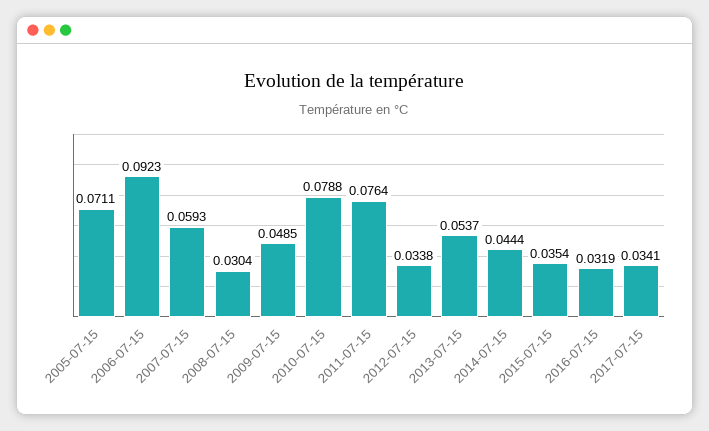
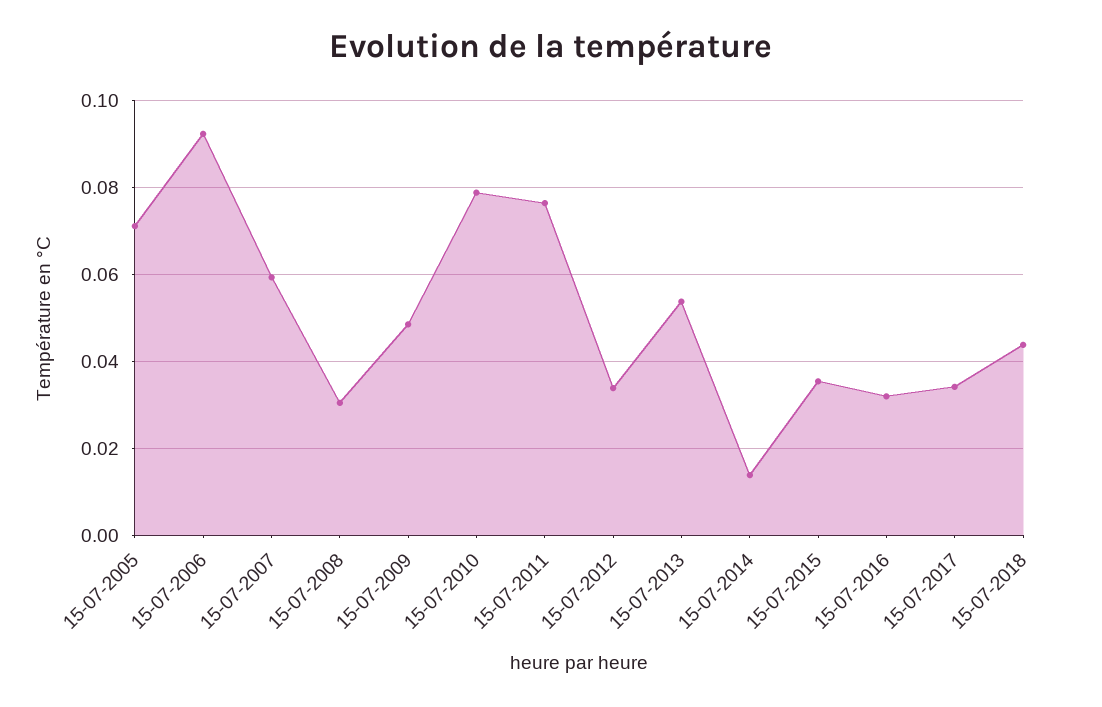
2014-07-15: 0.0444 -> 0.014
15-07-2018: none -> 0.044

